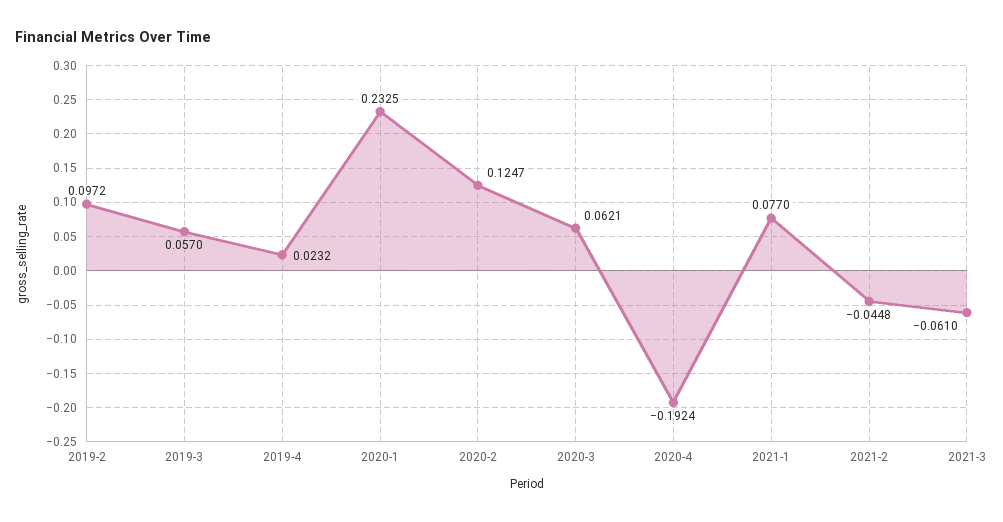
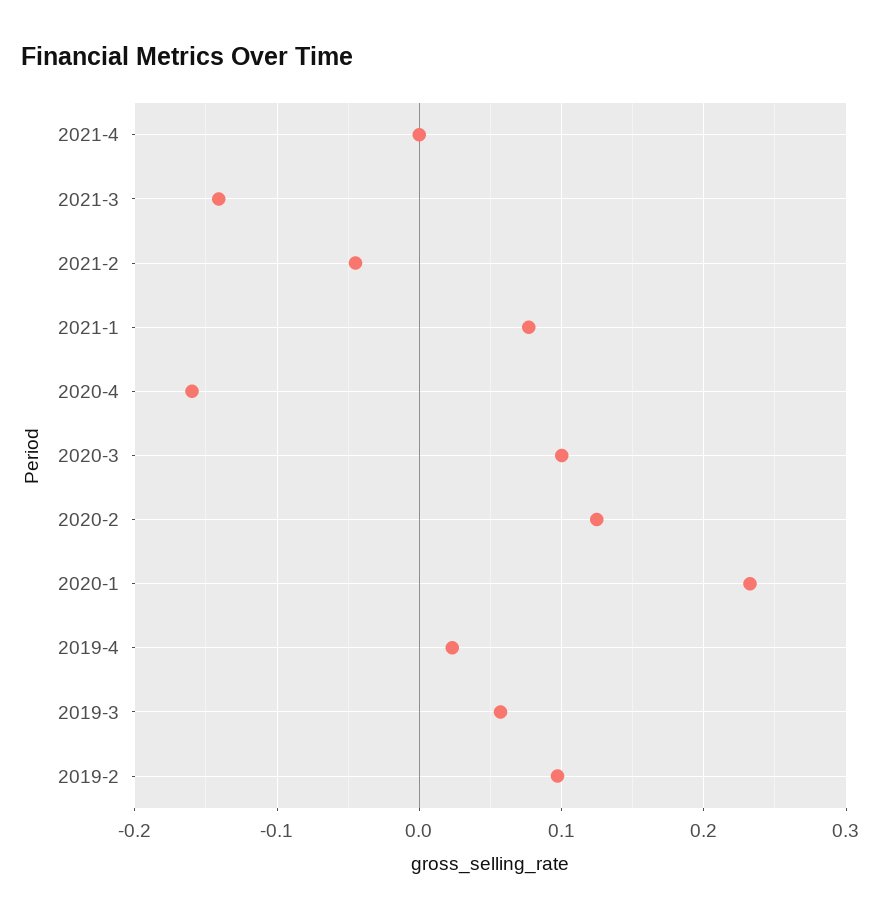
2020-3: 0.0621 -> 0.1
2020-4: -0.1924 -> -0.16
2021-3: -0.061 -> -0.14
2021-4: none -> 0

